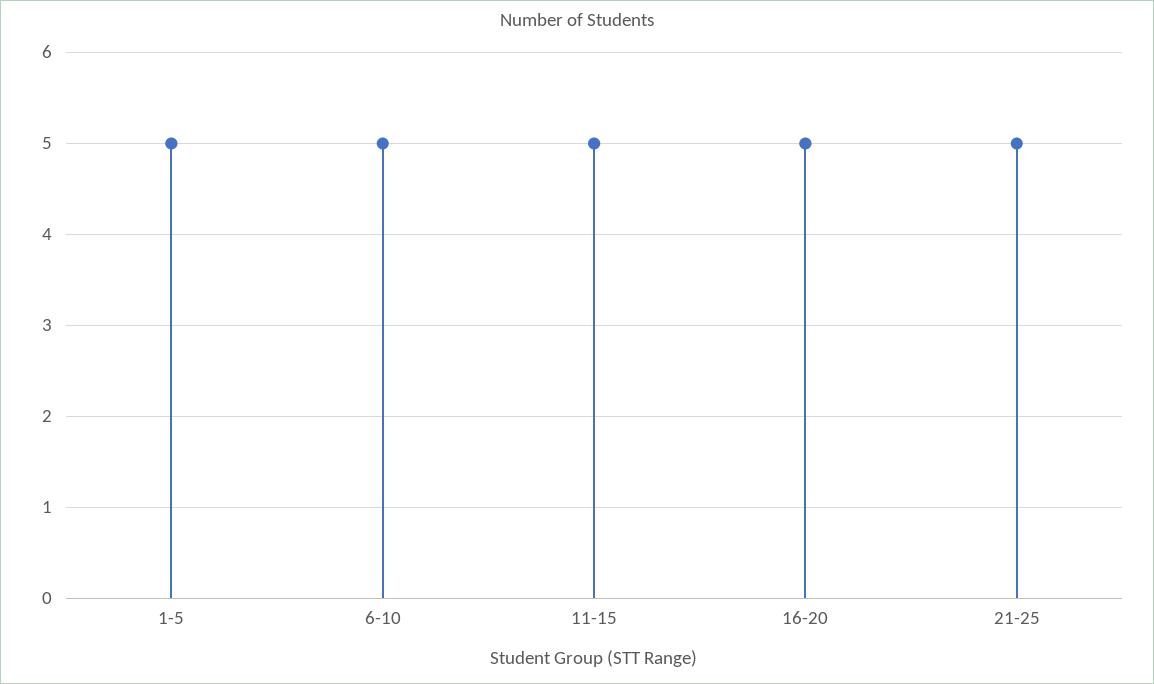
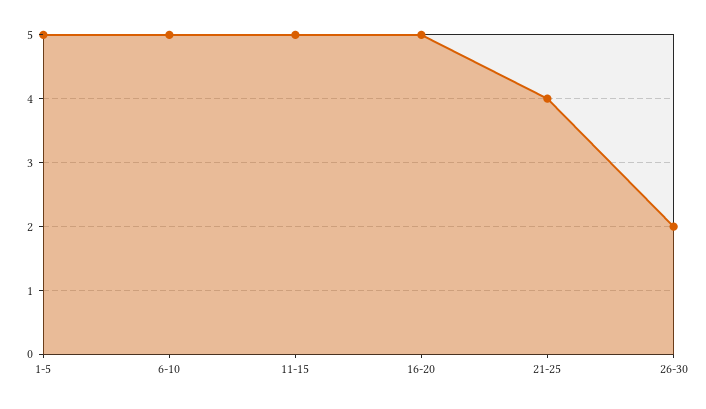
21-25: 5 -> 4
26-30: none -> 2

